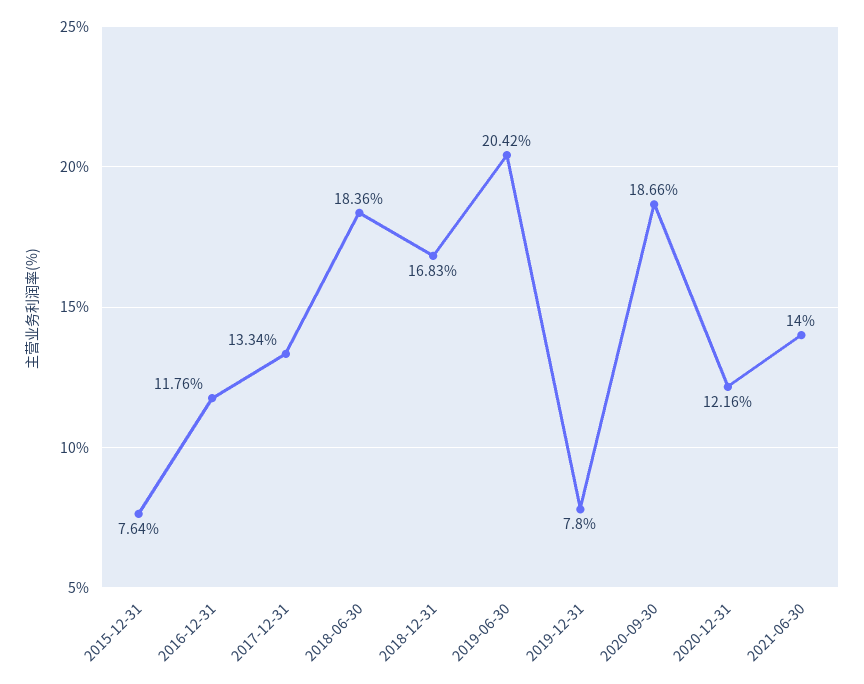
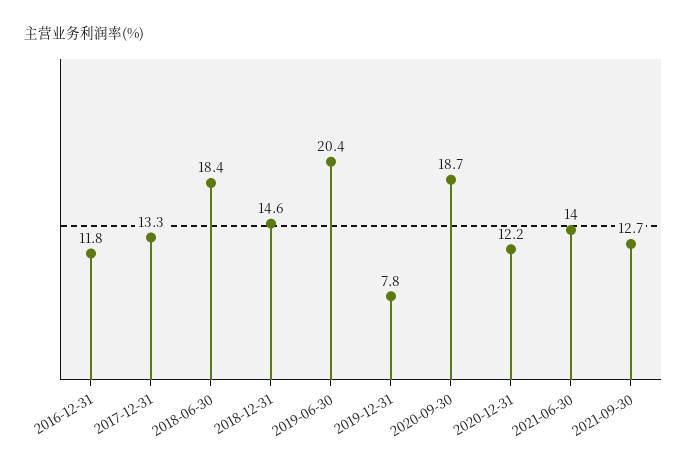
2015-12-31: 7.64 -> none
2018-12-31: 16.83 -> 14.6
2021-09-30: none -> 12.7

